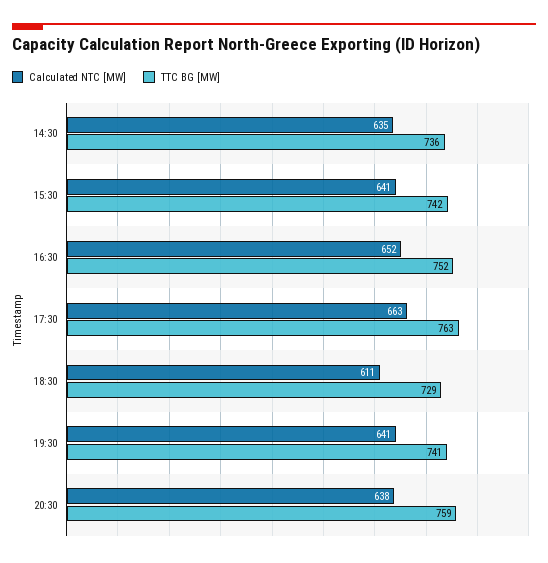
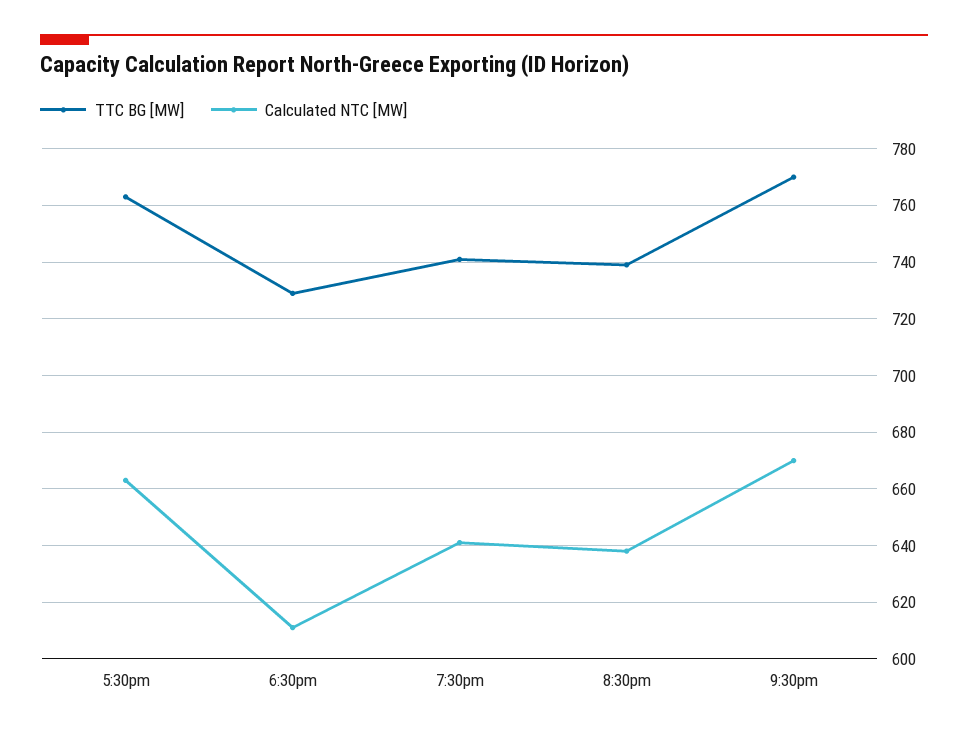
Calculated NTC [MW], 14:30: 635 -> none
TTC BG [MW], 14:30: 736 -> none
Calculated NTC [MW], 15:30: 641 -> none
TTC BG [MW], 15:30: 742 -> none
Calculated NTC [MW], 16:30: 652 -> none
TTC BG [MW], 16:30: 752 -> none
TTC BG [MW], 20:30: 759 -> 740
TTC BG [MW], 9:30pm: none -> 770
Calculated NTC [MW], 9:30pm: none -> 670

